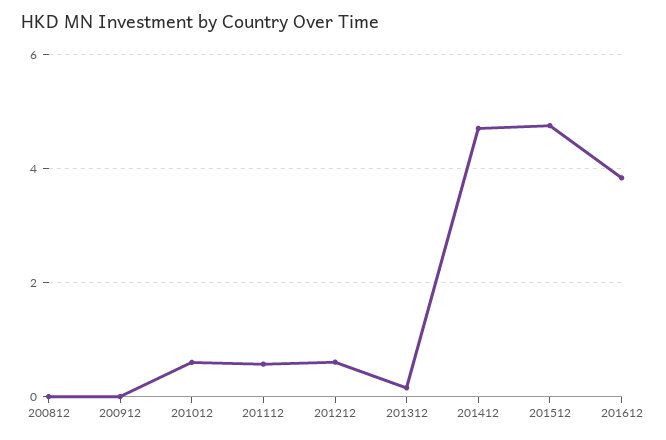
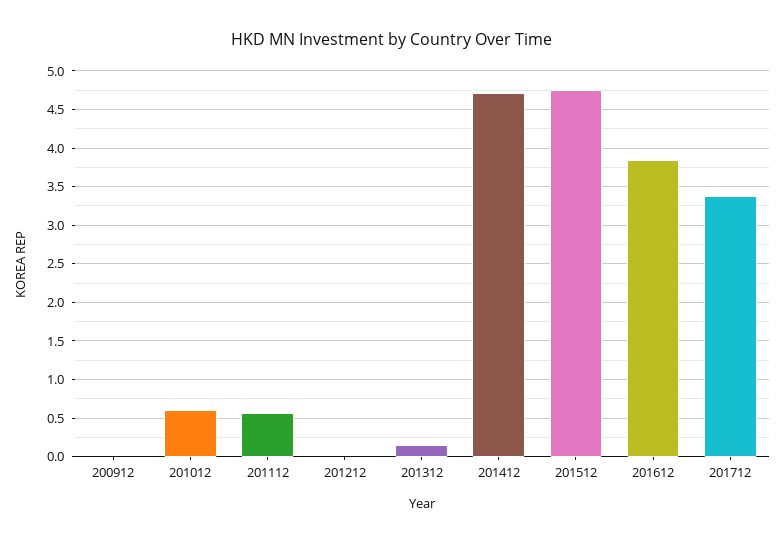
200812: 0 -> none
201212: 0.6 -> 0
201712: none -> 3.4

